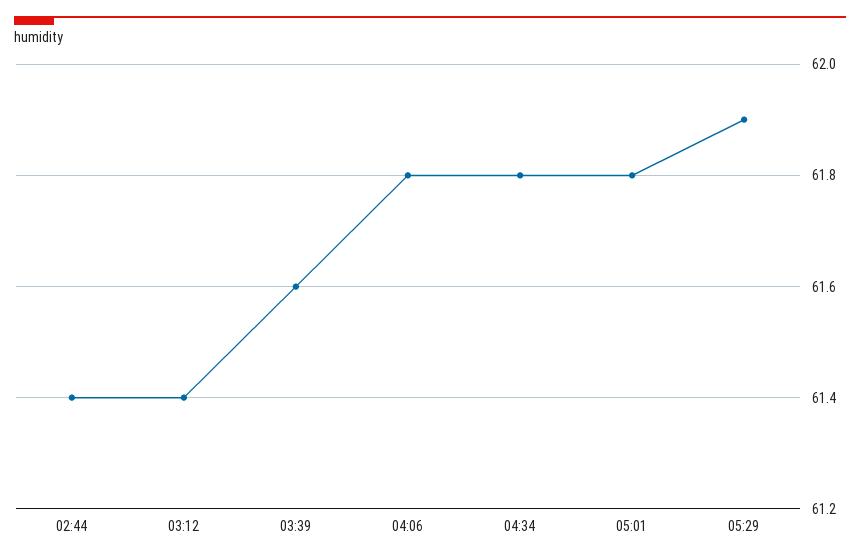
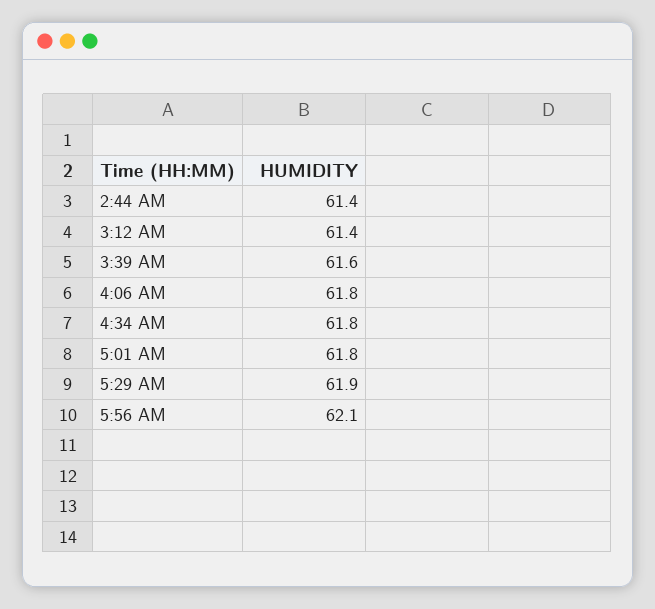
5:56 AM: none -> 62.1

